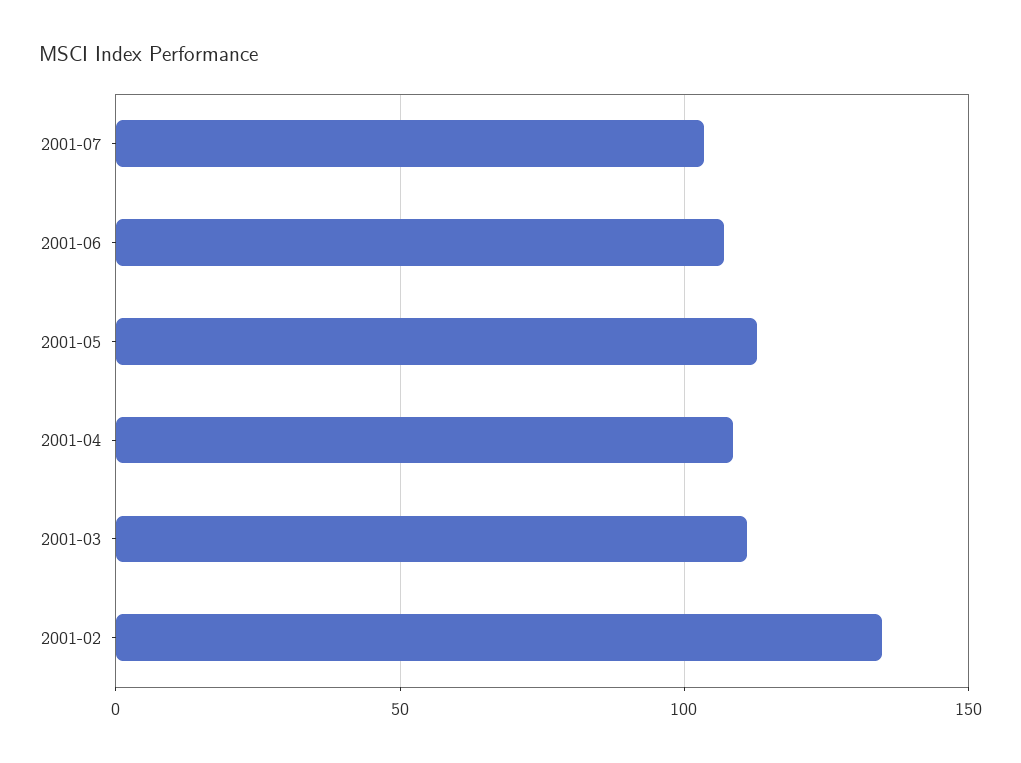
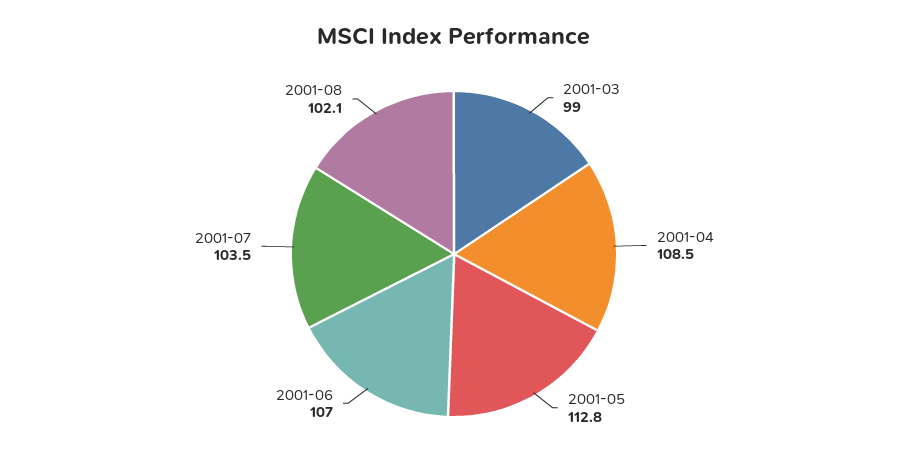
2001-03: 110 -> 99
2001-02: 135 -> none
2001-08: none -> 102.1

